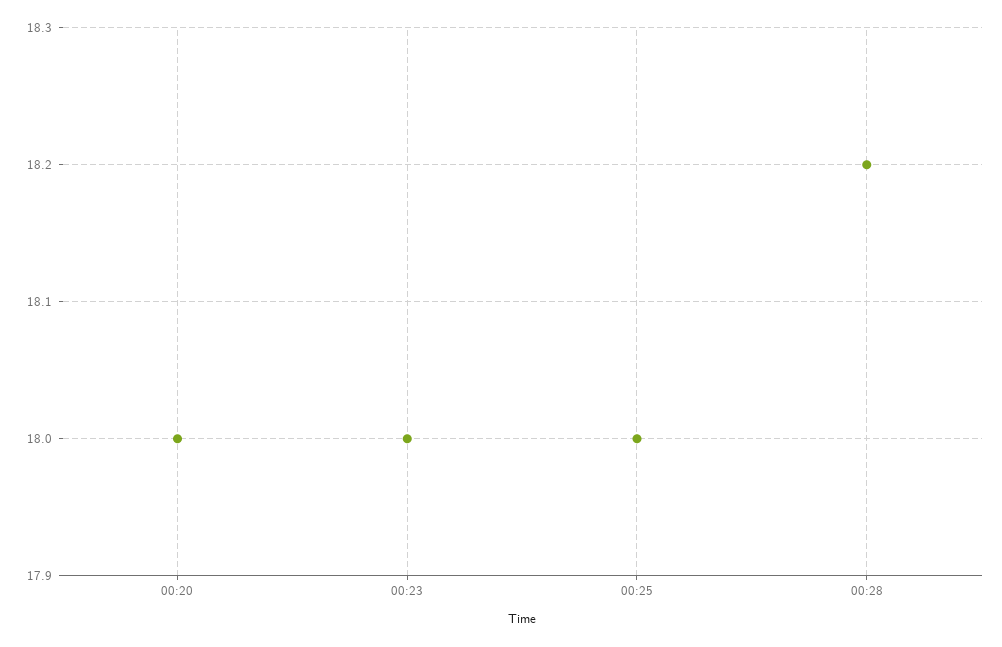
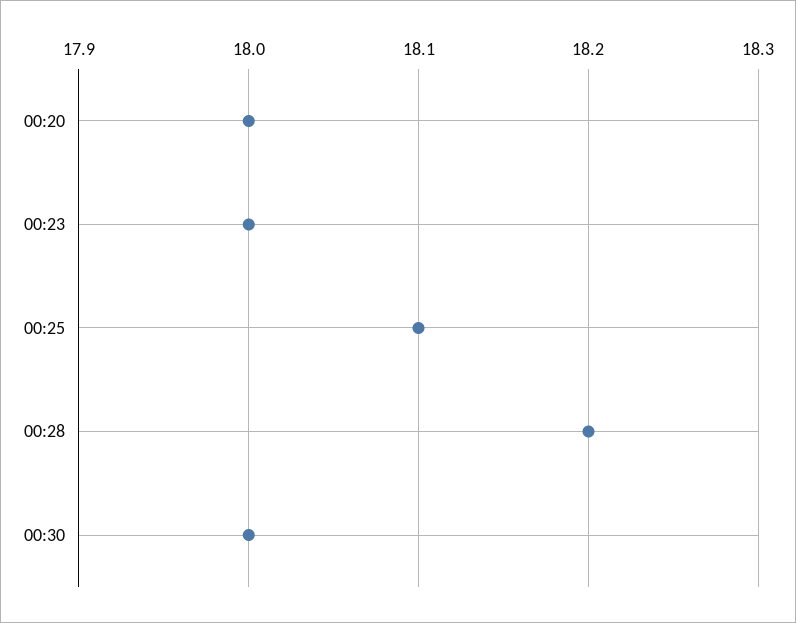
00:25: 18 -> 18.1
00:30: none -> 18

